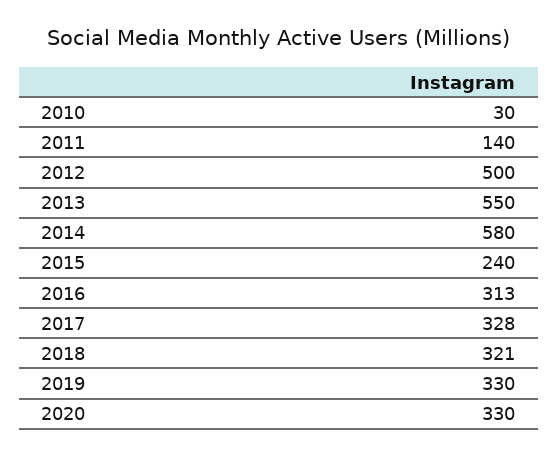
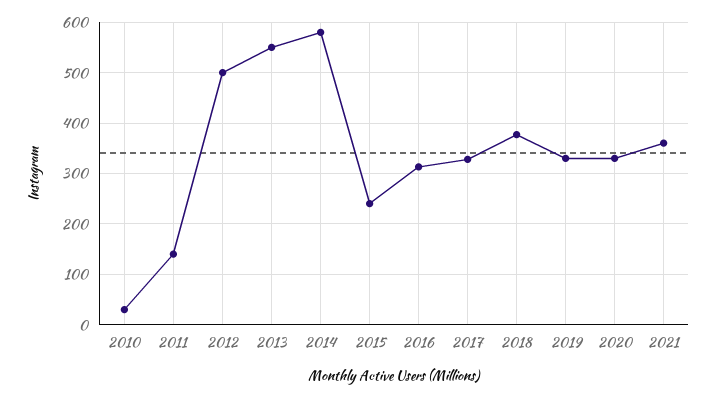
2018: 321 -> 380
2021: none -> 360

